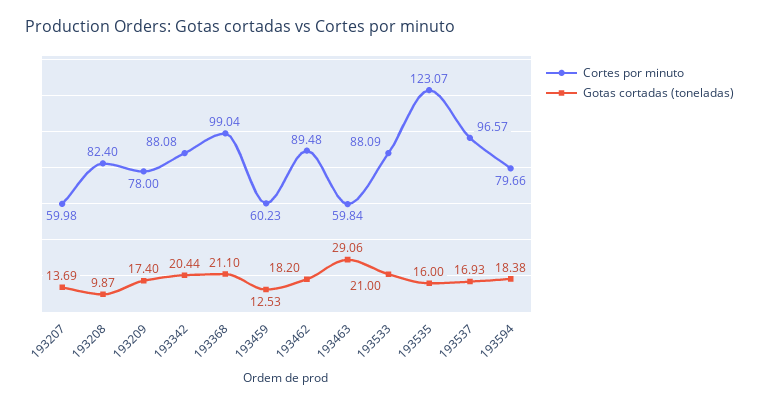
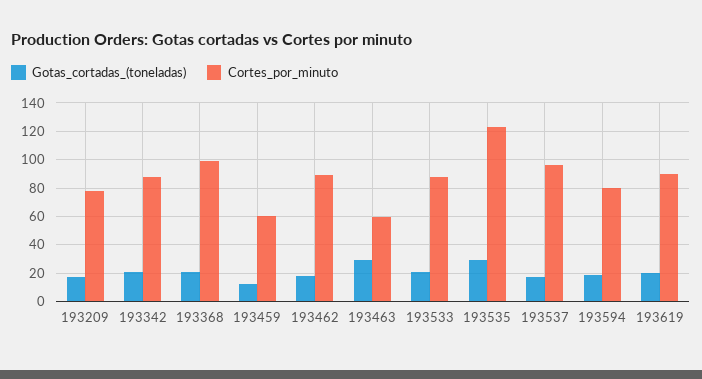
Cortes por minuto, 193207: 59.98 -> none
Gotas cortadas (toneladas), 193207: 13.69 -> none
Cortes por minuto, 193208: 82.4 -> none
Gotas cortadas (toneladas), 193208: 9.87 -> none
Gotas cortadas (toneladas), 193535: 16 -> 30
Gotas cortadas (toneladas), 193619: none -> 20
Cortes por minuto, 193619: none -> 90

